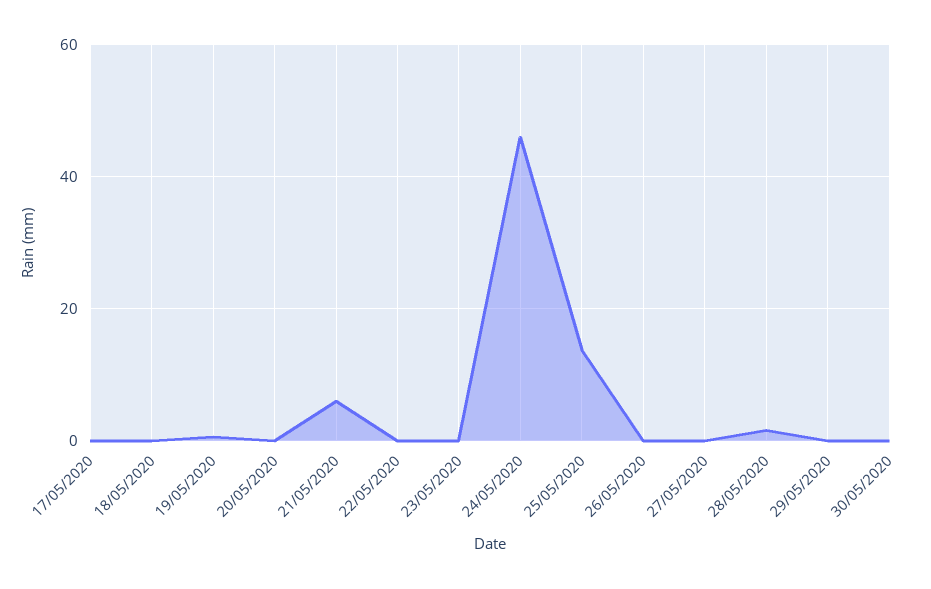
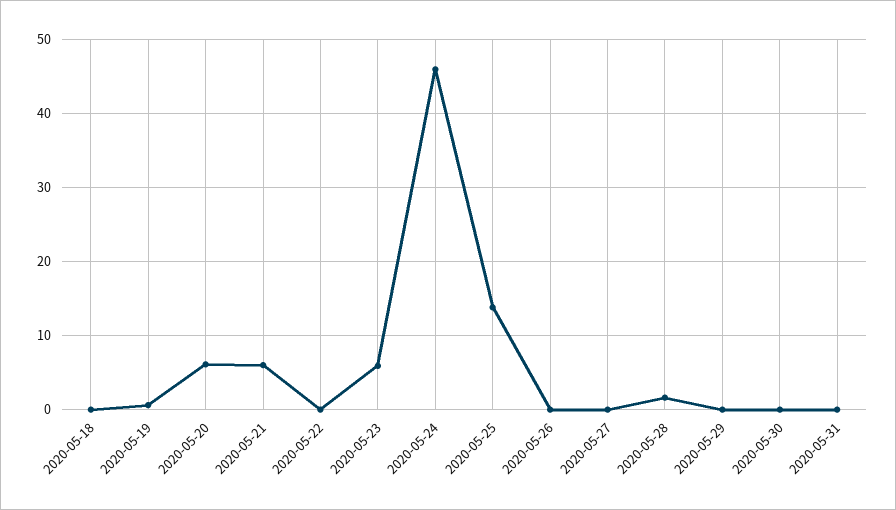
17/05/2020: 0 -> none
20/05/2020: 0 -> 6
23/05/2020: 0 -> 6
2020-05-31: none -> 0

